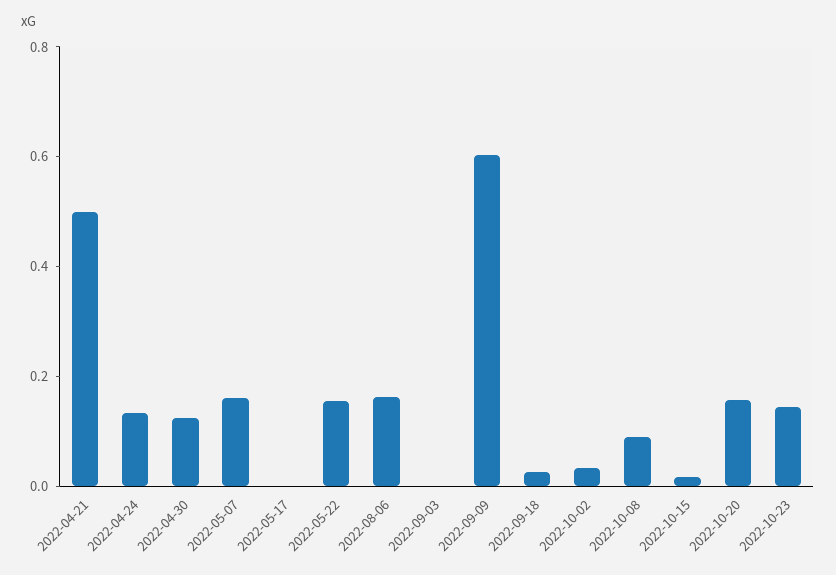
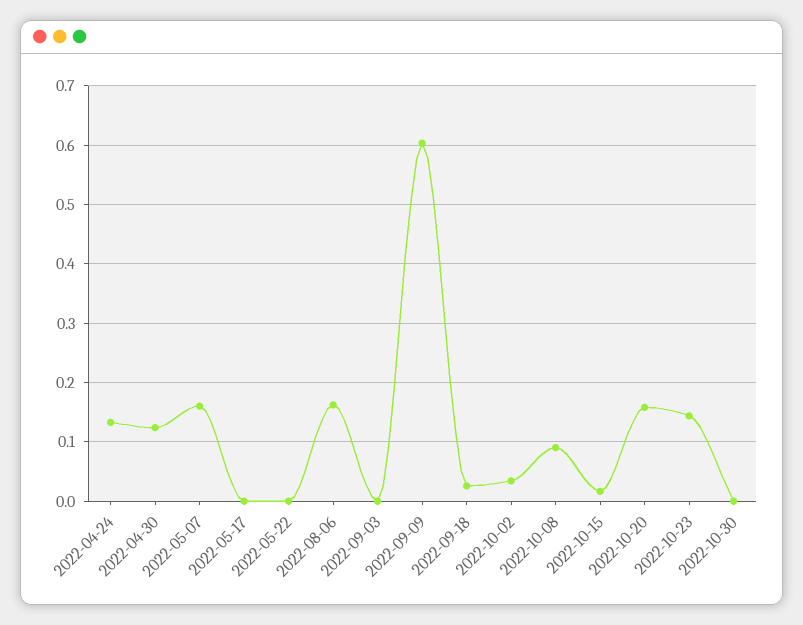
2022-04-21: 0.5 -> none
2022-05-22: 0.15 -> 0
2022-10-30: none -> 0

